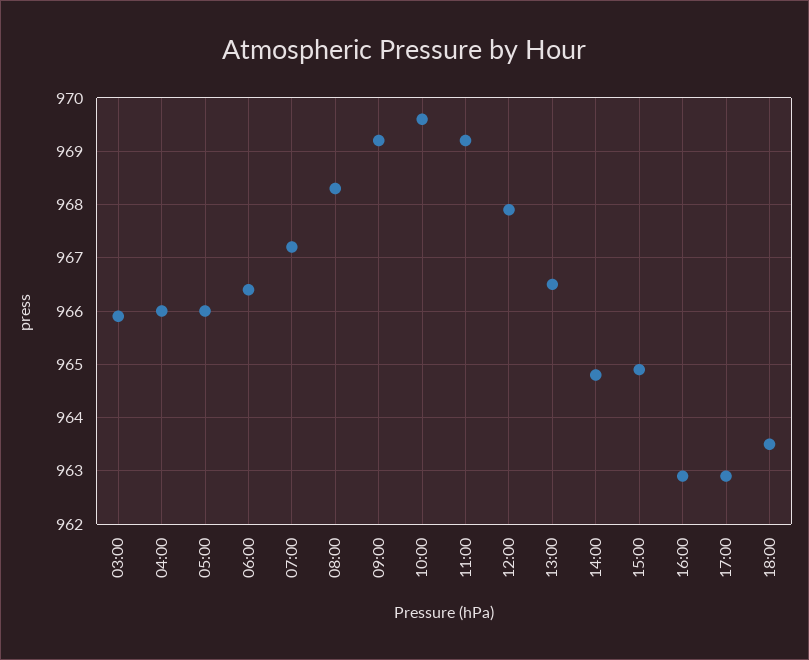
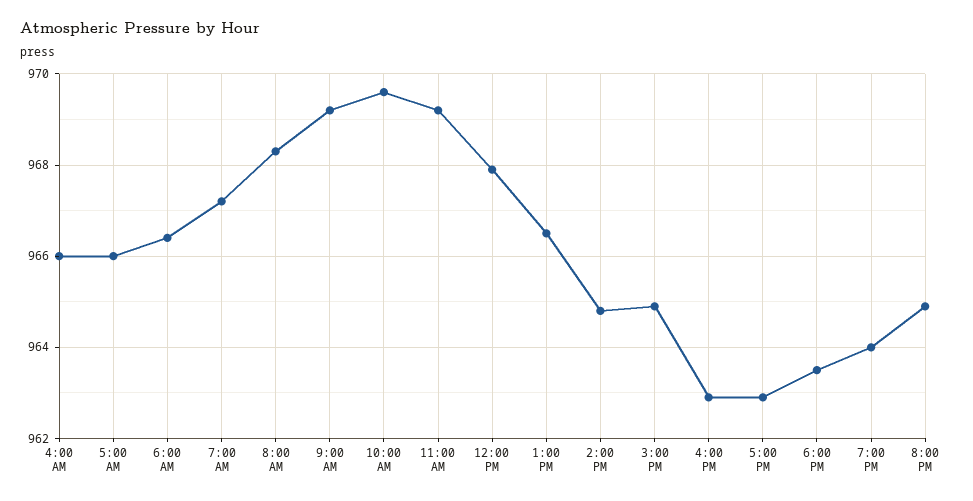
03:00: 966 -> none
7:00 PM: none -> 964
8:00 PM: none -> 965

